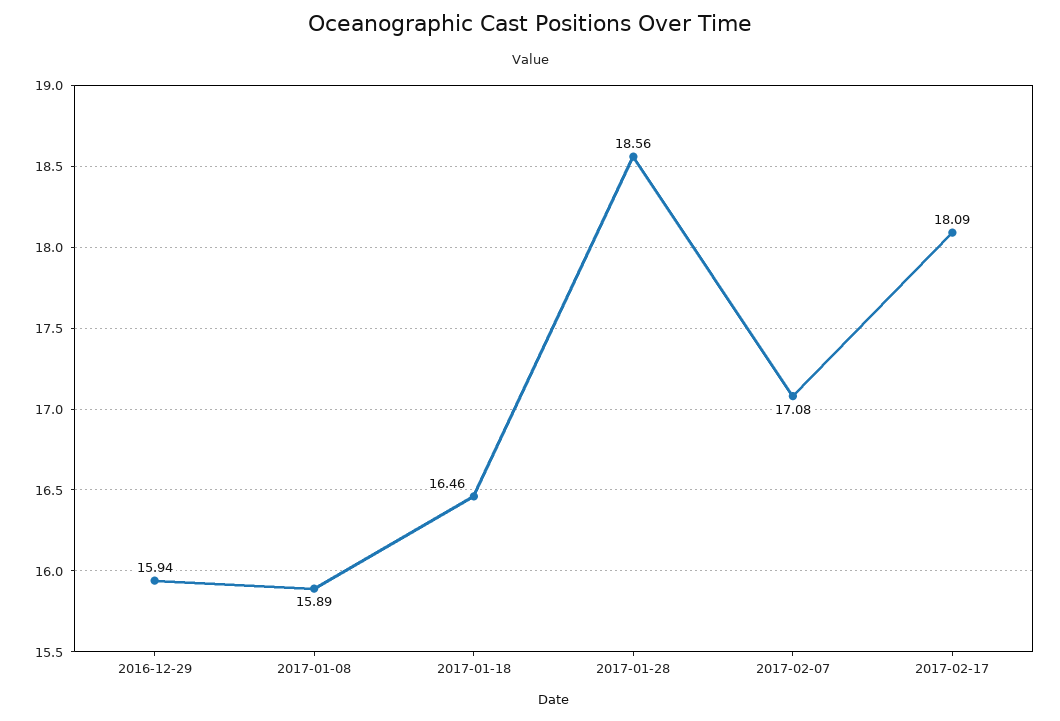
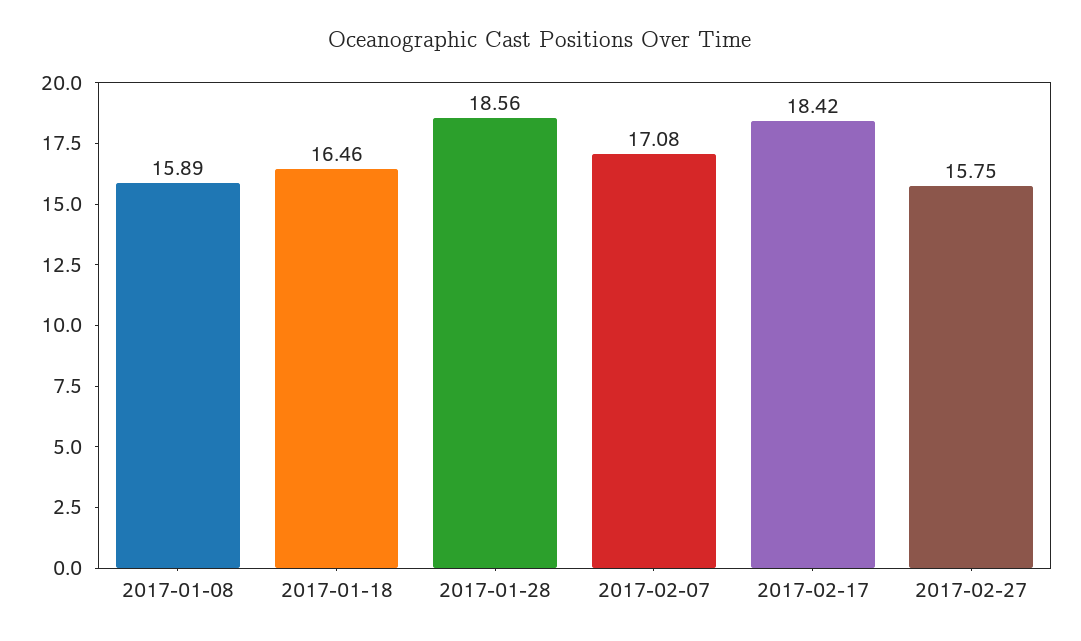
2016-12-29: 15.94 -> none
2017-02-17: 18.09 -> 18.42
2017-02-27: none -> 15.75

